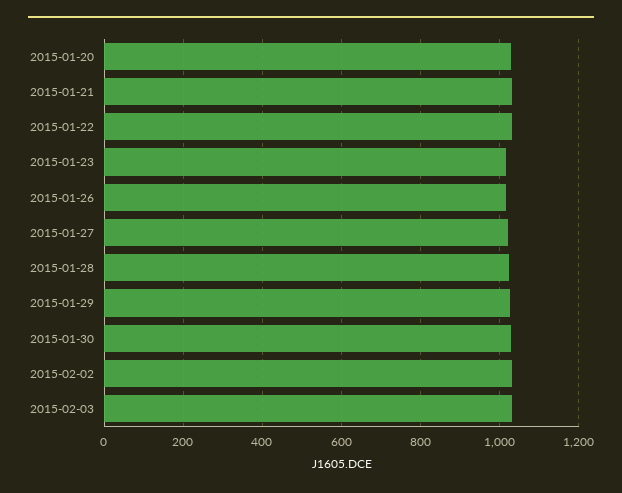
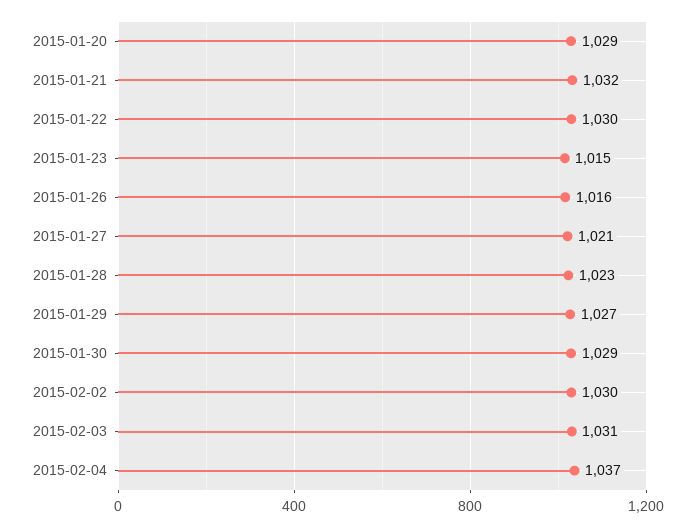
2015-02-04: none -> 1037

